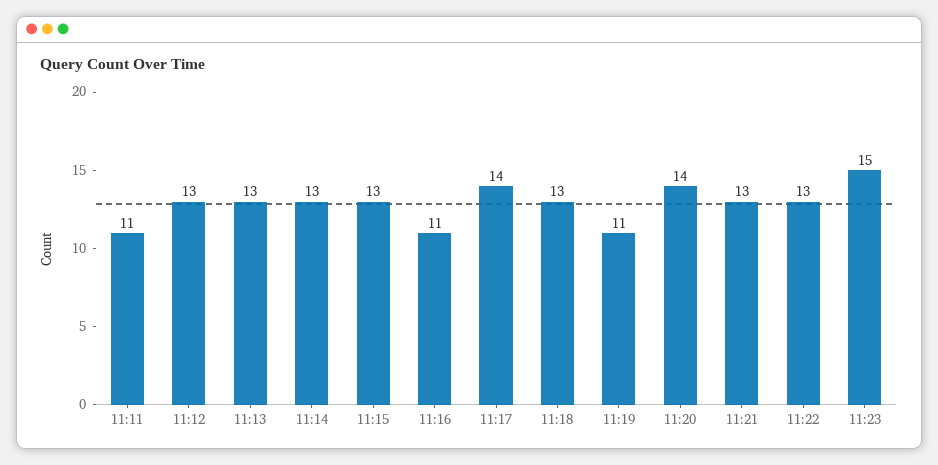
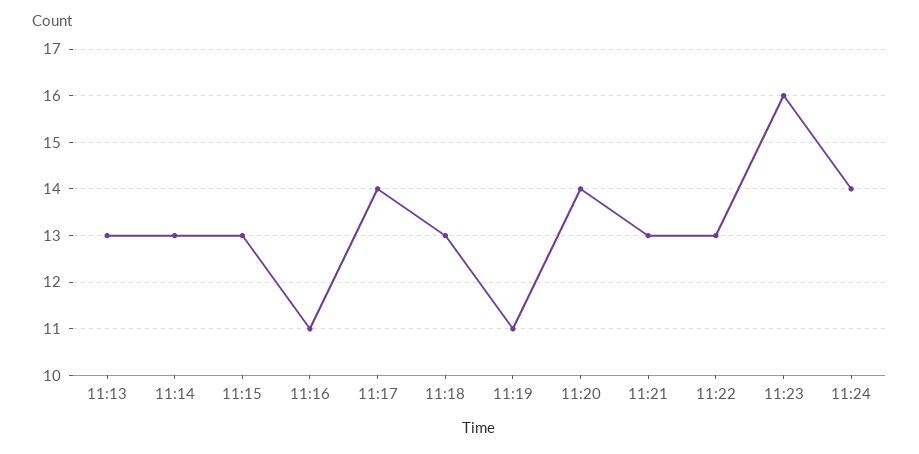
11:11: 11 -> none
11:12: 13 -> none
11:23: 15 -> 16
11:24: none -> 14

